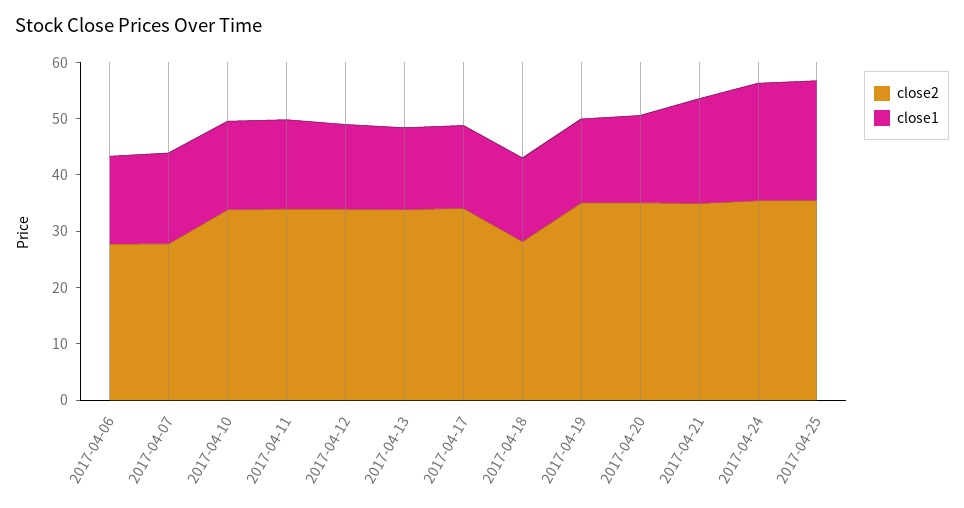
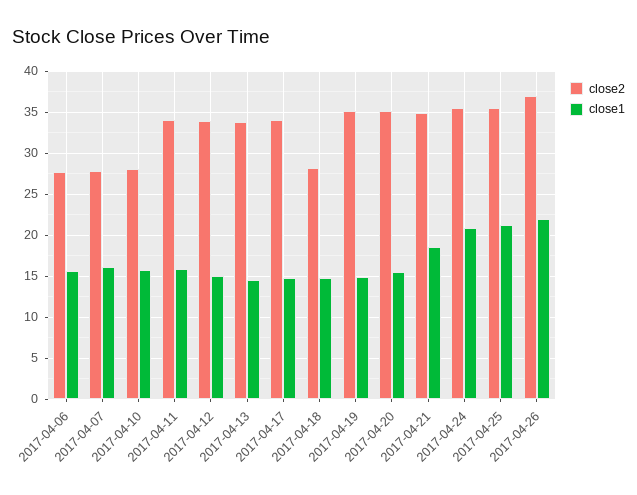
close2, 2017-04-10: 34 -> 28
close2, 2017-04-26: none -> 37
close1, 2017-04-26: none -> 22

